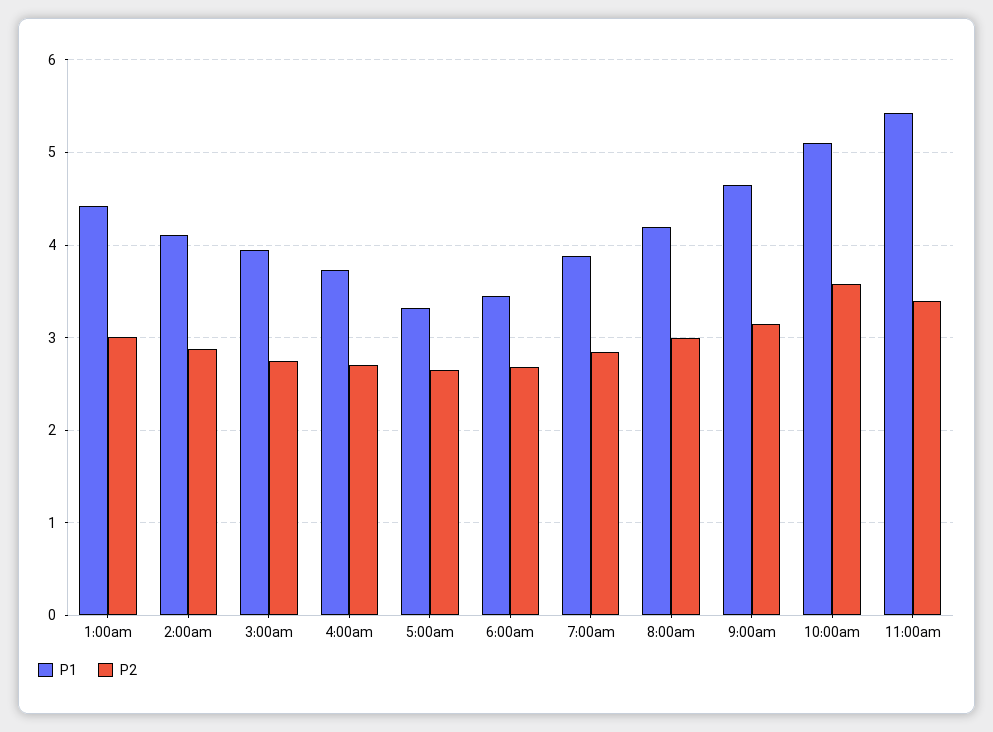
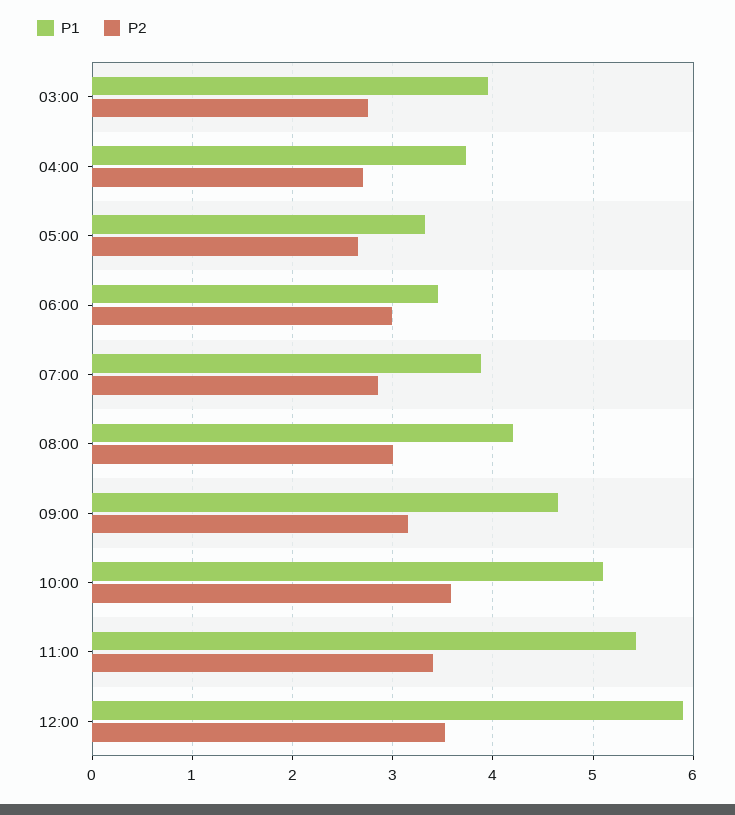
P1, 1:00am: 4.4 -> none
P2, 1:00am: 3 -> none
P1, 2:00am: 4.1 -> none
P2, 2:00am: 2.9 -> none
P2, 6:00am: 2.7 -> 3
P1, 12:00: none -> 5.9
P2, 12:00: none -> 3.5

